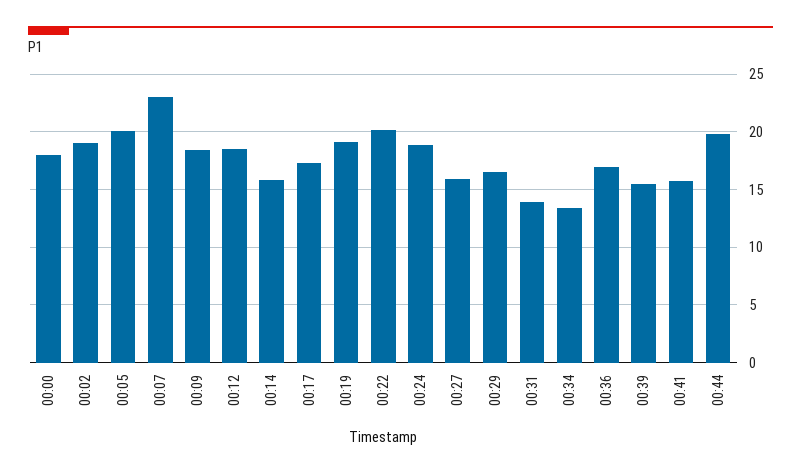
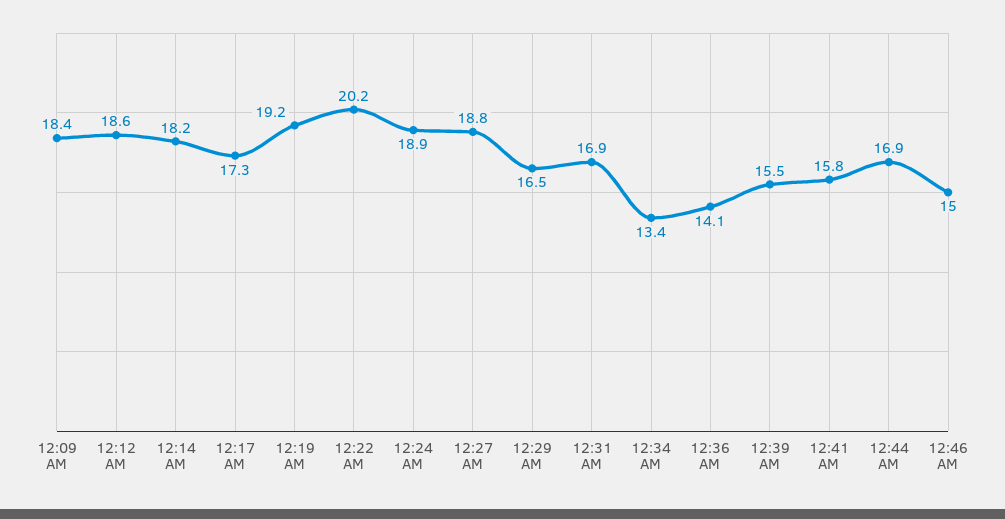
00:00: 18 -> none
00:02: 19 -> none
00:05: 20 -> none
00:07: 23 -> none
00:14: 16 -> 18.2
00:27: 16 -> 18.8
00:31: 14 -> 16.9
00:36: 17 -> 14.1
00:44: 20 -> 16.9
12:46 AM: none -> 15

